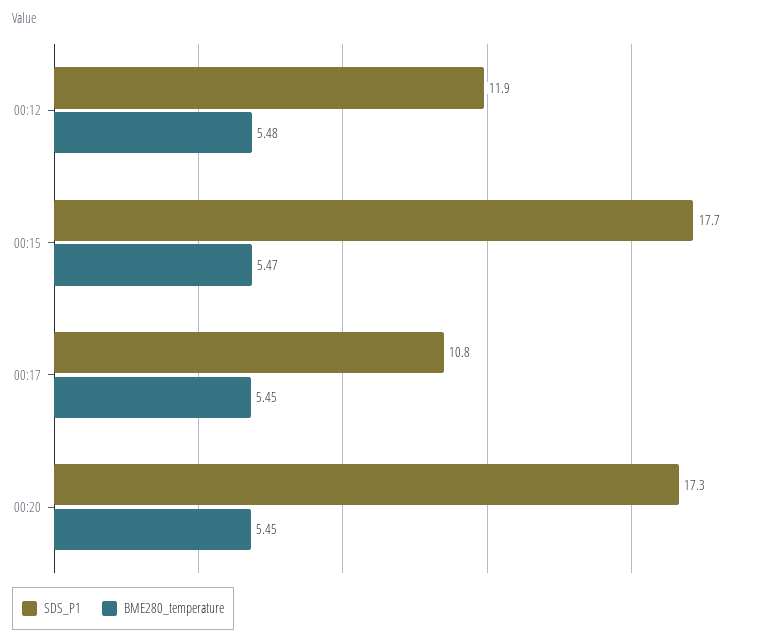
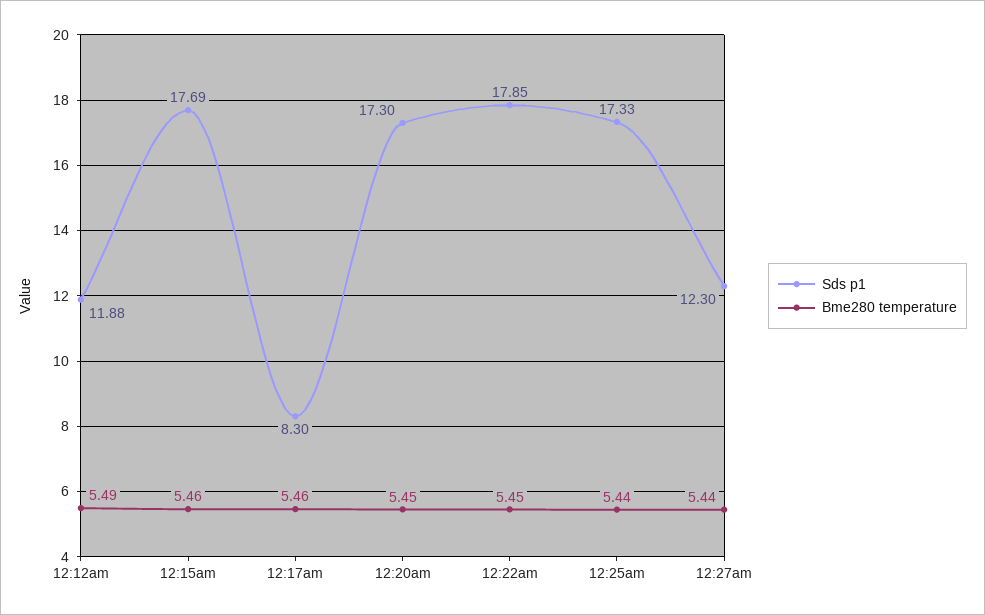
BME280_temperature, 00:12: 5.48 -> 5.49
BME280_temperature, 00:15: 5.47 -> 5.46
SDS_P1, 00:17: 10.8 -> 8.3
BME280_temperature, 00:17: 5.45 -> 5.46
SDS_P1, 12:22am: none -> 17.85
BME280_temperature, 12:22am: none -> 5.45
SDS_P1, 12:25am: none -> 17.33
BME280_temperature, 12:25am: none -> 5.44
SDS_P1, 12:27am: none -> 12.3
BME280_temperature, 12:27am: none -> 5.44

